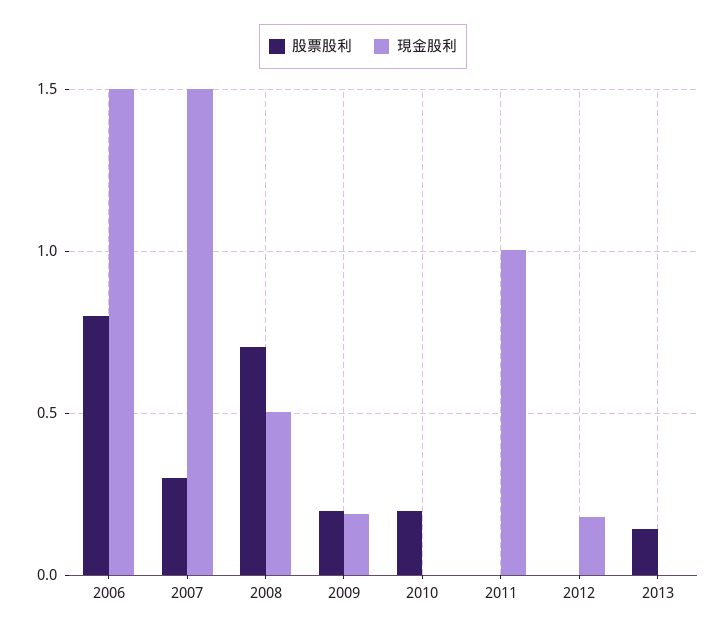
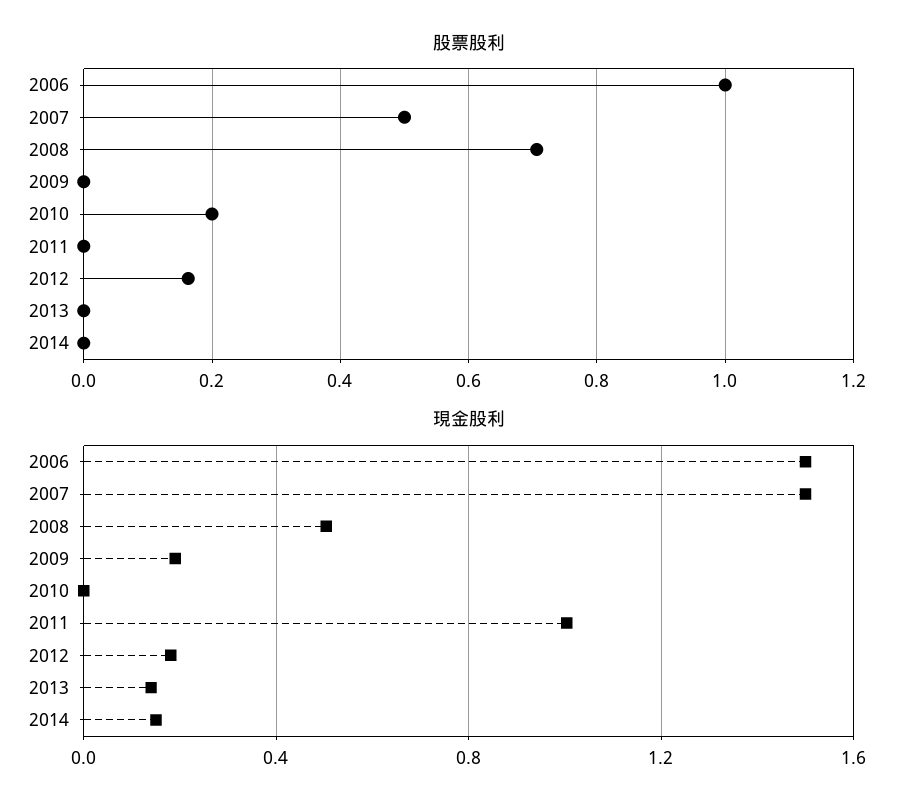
股票股利, 2006: 0.8 -> 1
股票股利, 2007: 0.3 -> 0.5
股票股利, 2009: 0.2 -> 0
股票股利, 2012: 0 -> 0.16
股票股利, 2013: 0.15 -> 0
現金股利, 2013: 0 -> 0.15
股票股利, 2014: none -> 0
現金股利, 2014: none -> 0.15

